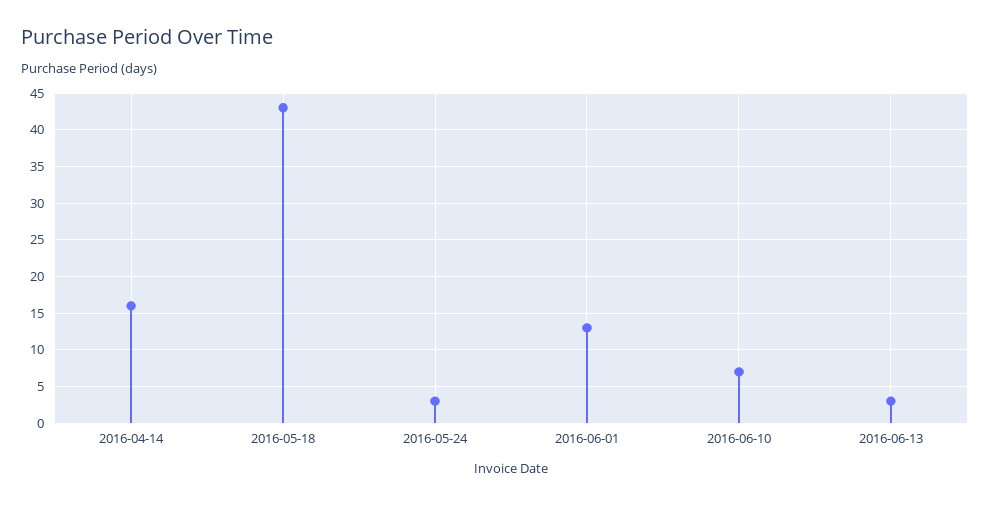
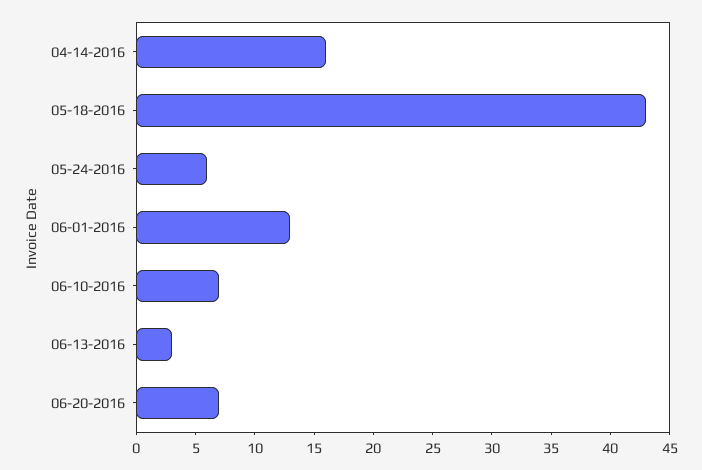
2016-05-24: 3 -> 6
06-20-2016: none -> 7

